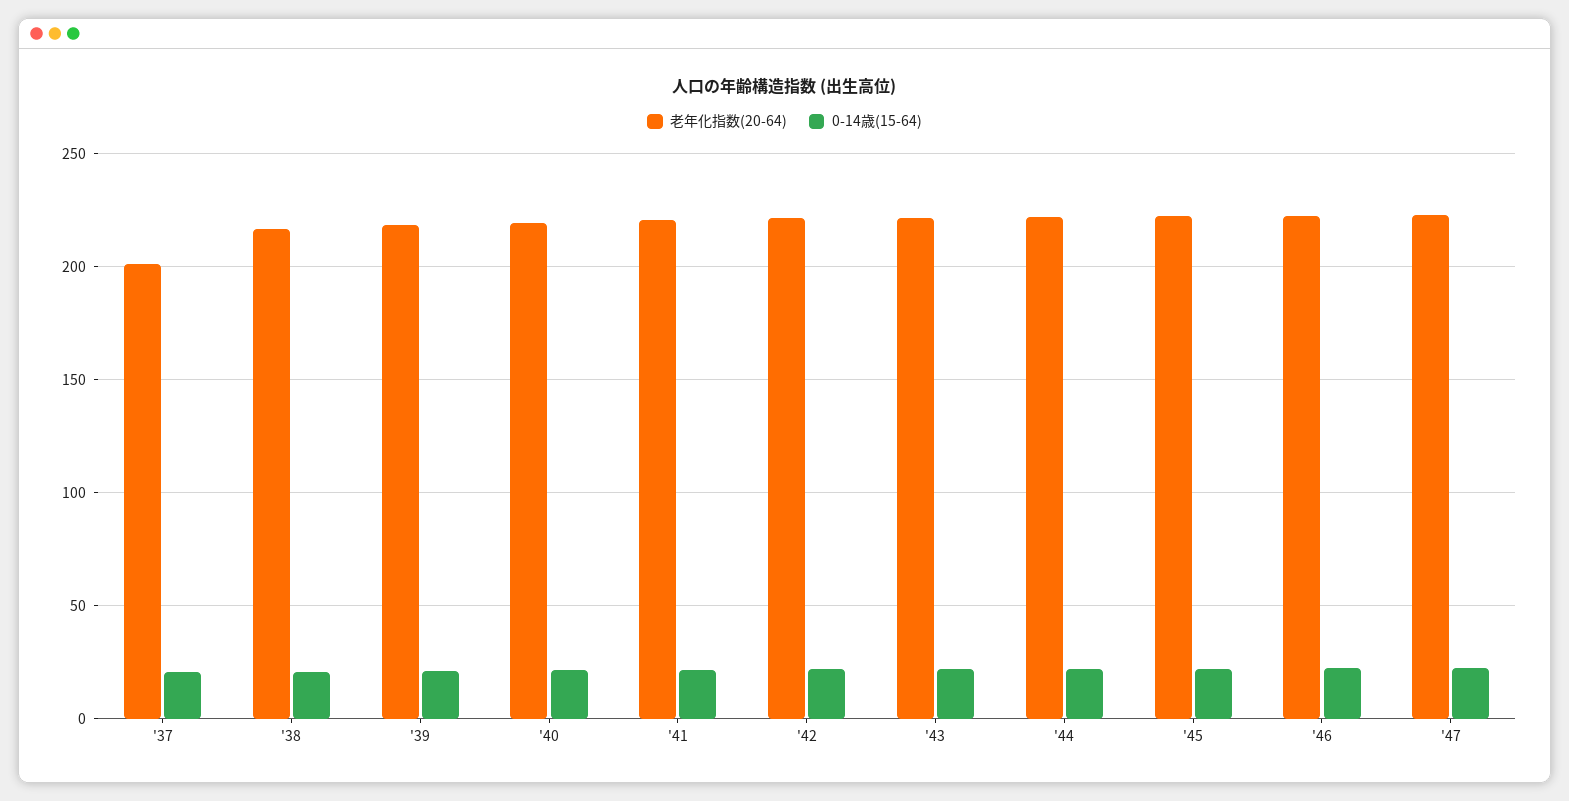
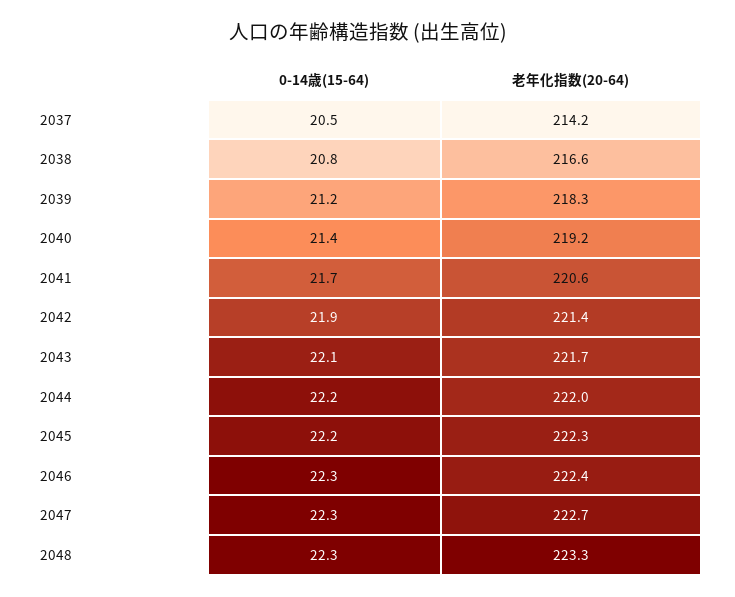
老年化指数(20-64), '37: 200 -> 214.2
0-14歳(15-64), 2048: none -> 22.3
老年化指数(20-64), 2048: none -> 223.3

